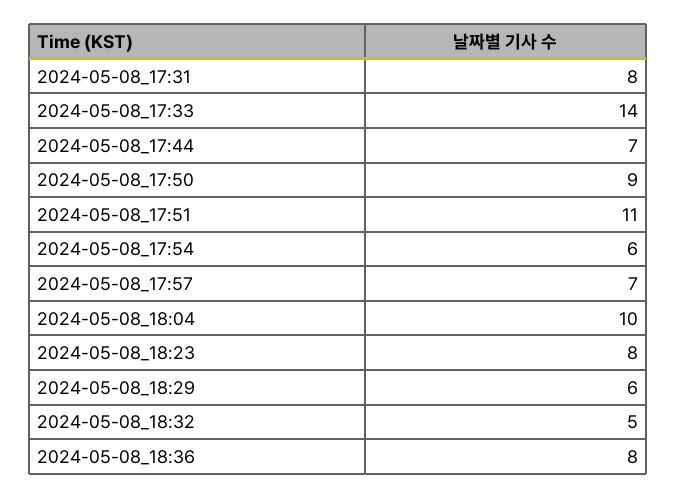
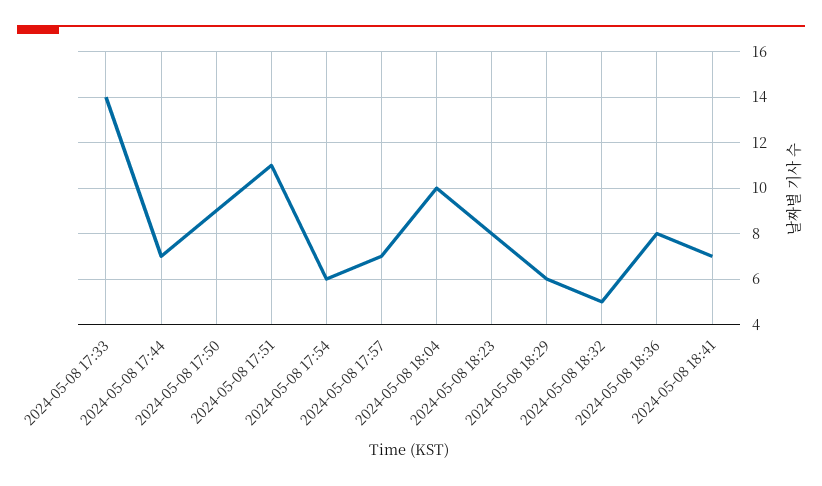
2024-05-08_17:31: 8 -> none
2024-05-08 18:41: none -> 7

